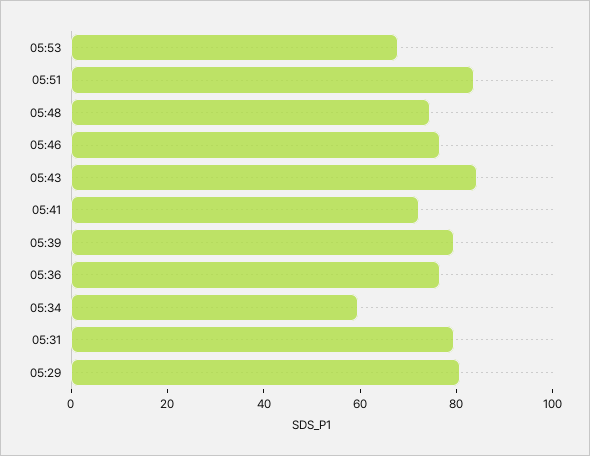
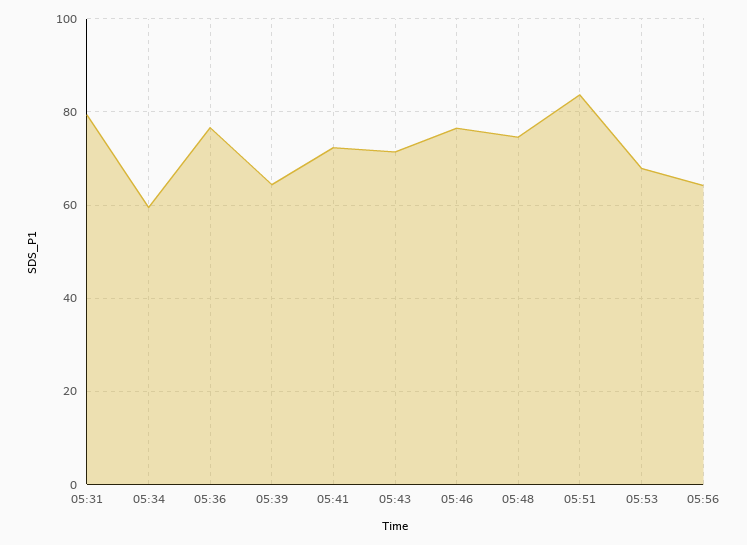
05:43: 85 -> 72
05:39: 80 -> 64
05:29: 80 -> none
05:56: none -> 64

